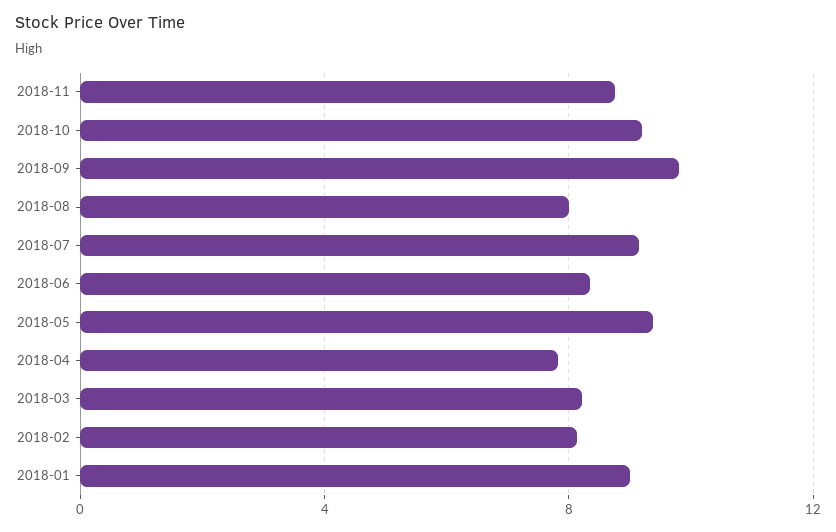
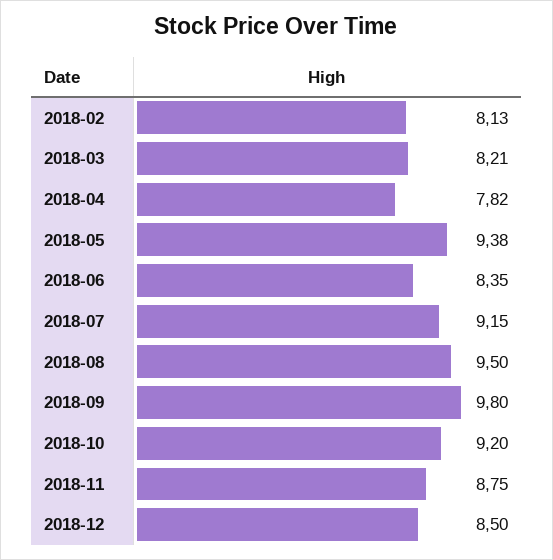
2018-08: 8 -> 9.5
2018-01: 9 -> none
2018-12: none -> 8.5

